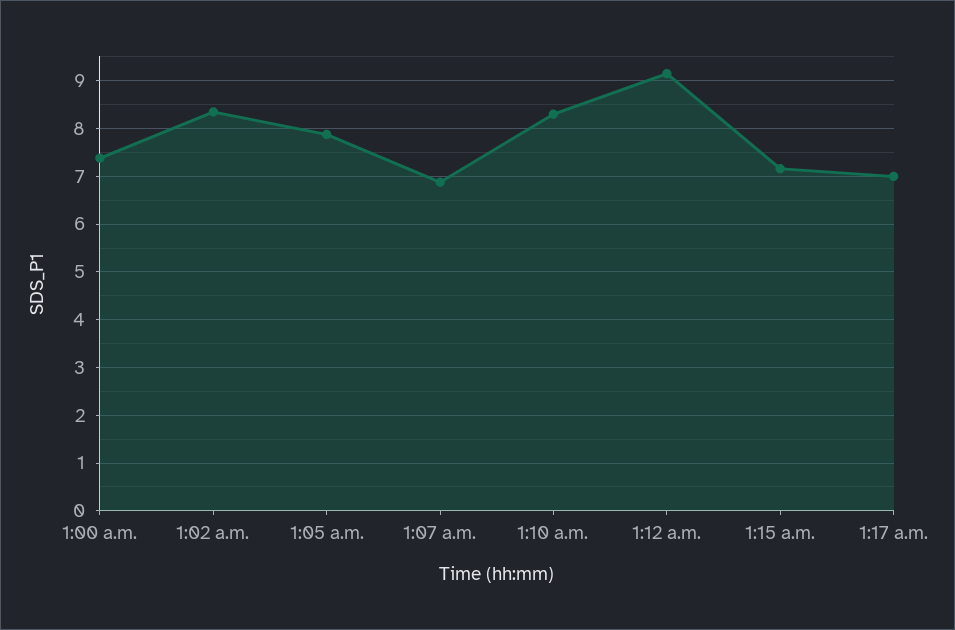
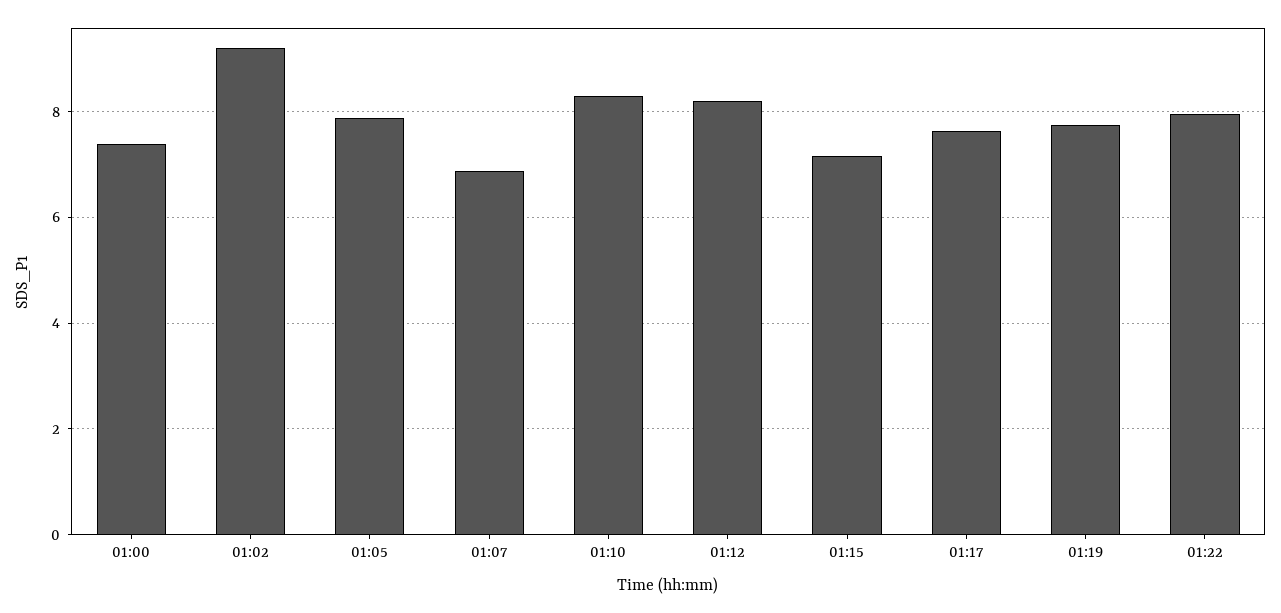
1:02 a.m.: 8.4 -> 9.2
1:12 a.m.: 9.2 -> 8.2
1:17 a.m.: 7 -> 7.6
01:19: none -> 7.8
01:22: none -> 8

